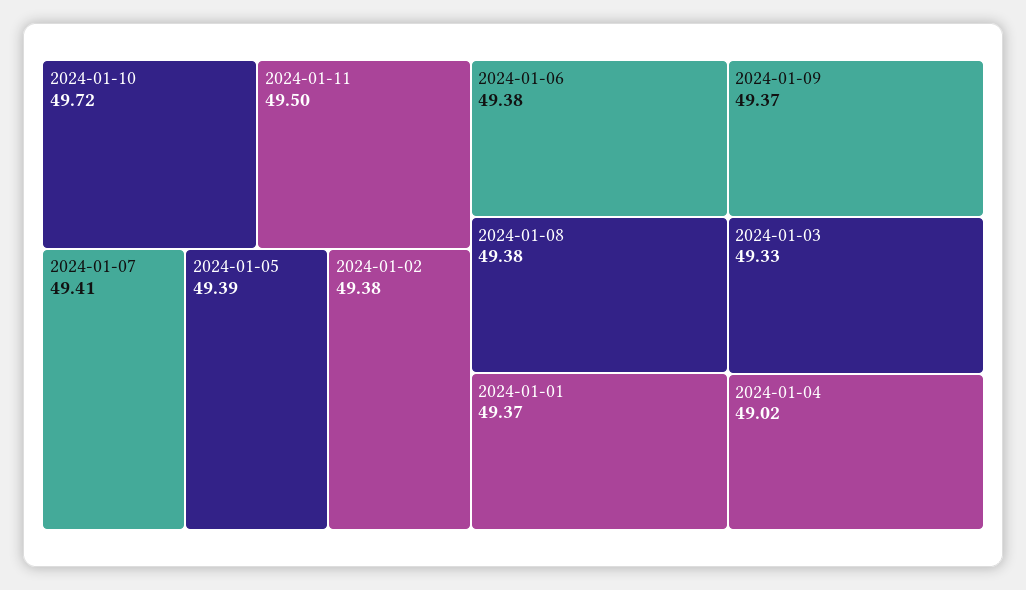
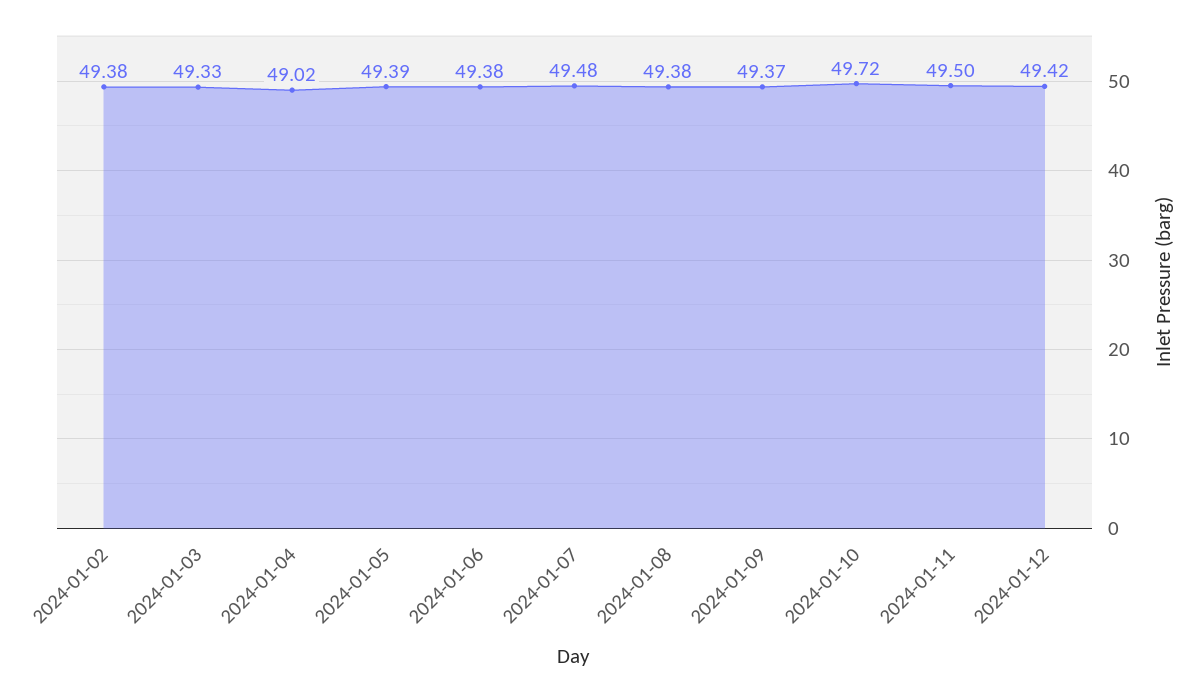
2024-01-07: 49.41 -> 49.48
2024-01-01: 49.37 -> none
2024-01-12: none -> 49.42

